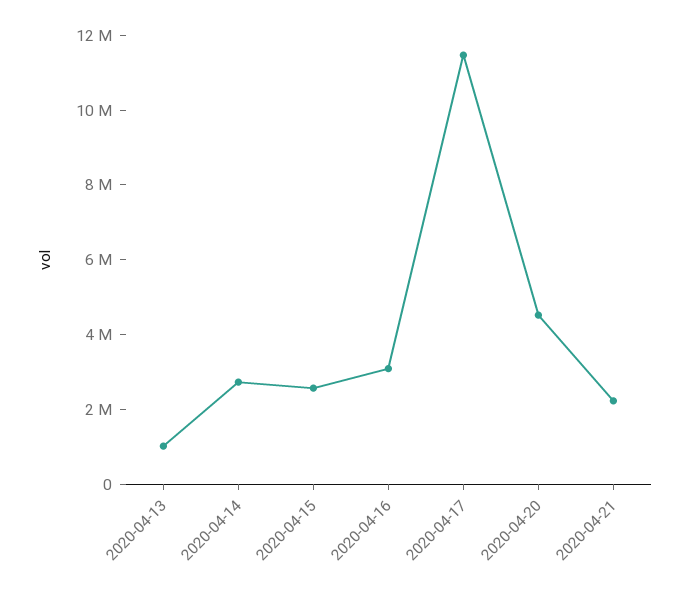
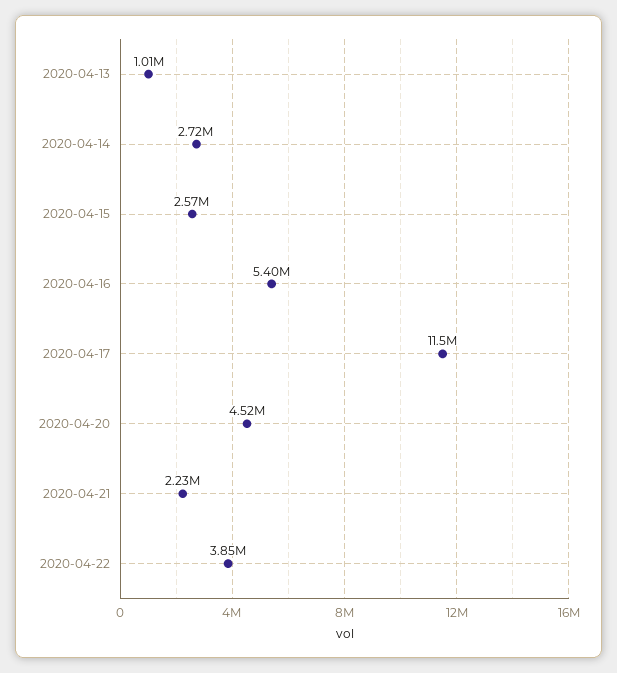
2020-04-16: 3000000 -> 5400000
2020-04-22: none -> 3850000

